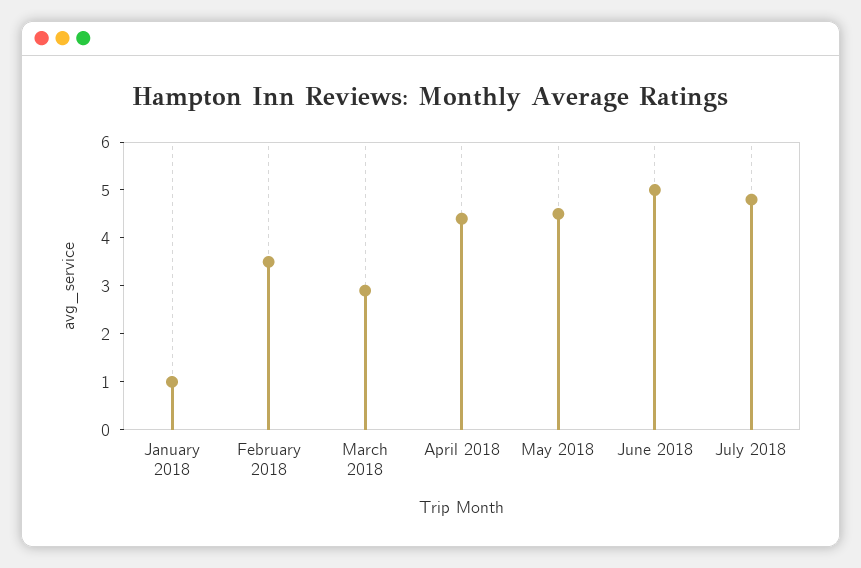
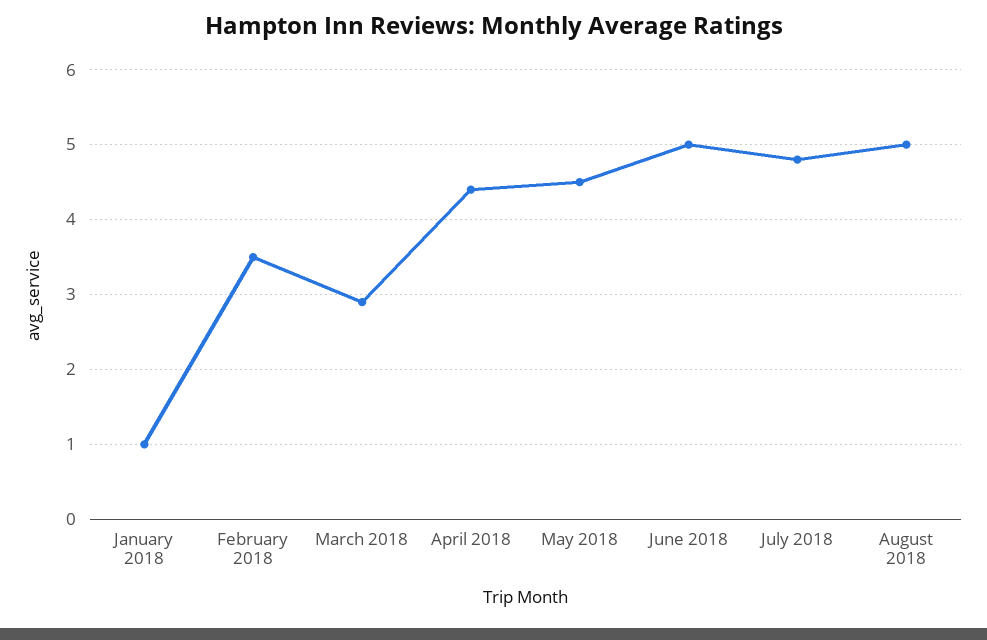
August 2018: none -> 5

